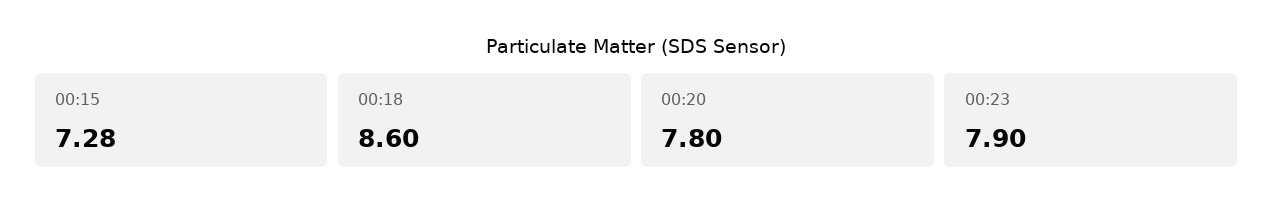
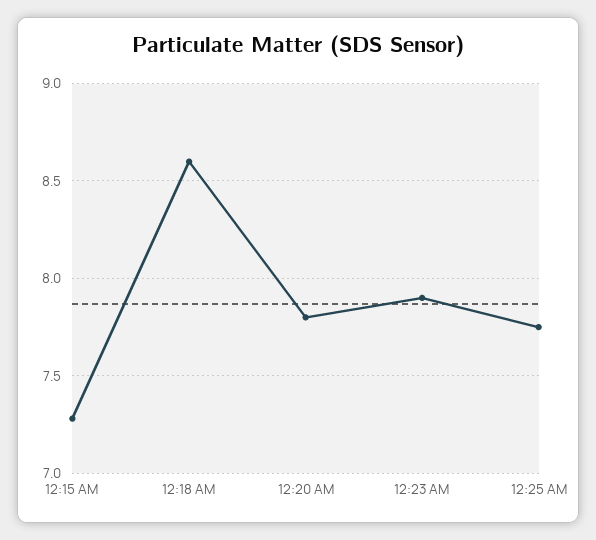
12:25 AM: none -> 7.75

